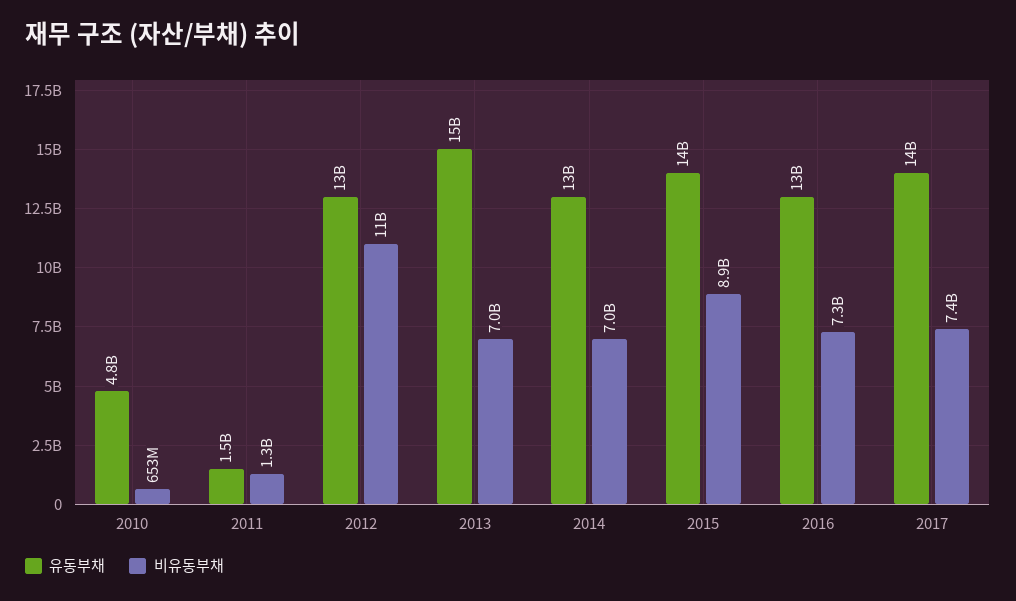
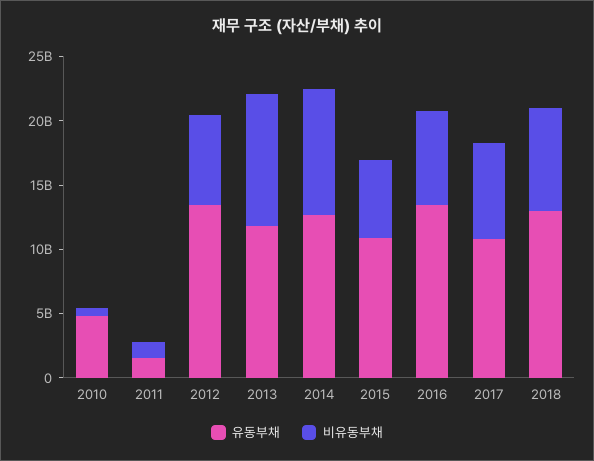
비유동부채, 2012: 11000000000 -> 7000000000
유동부채, 2013: 15000000000 -> 12000000000
비유동부채, 2013: 7000000000 -> 10000000000
비유동부채, 2014: 7000000000 -> 10000000000
유동부채, 2015: 14000000000 -> 11000000000
비유동부채, 2015: 8900000000 -> 6000000000
유동부채, 2017: 14000000000 -> 11000000000
유동부채, 2018: none -> 13000000000
비유동부채, 2018: none -> 8000000000

